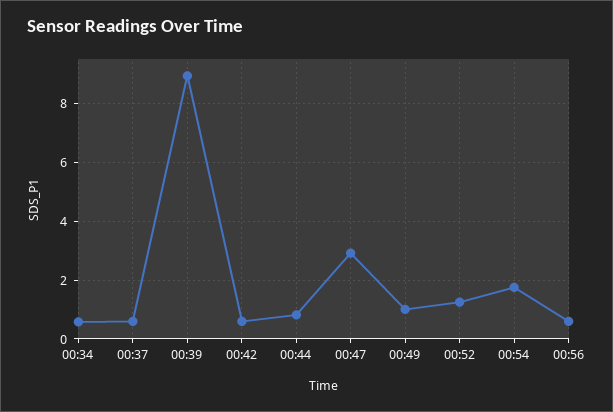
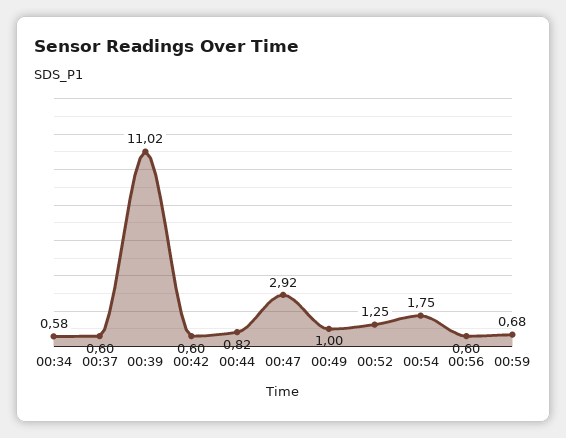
00:39: 9 -> 11.02
00:59: none -> 0.68

